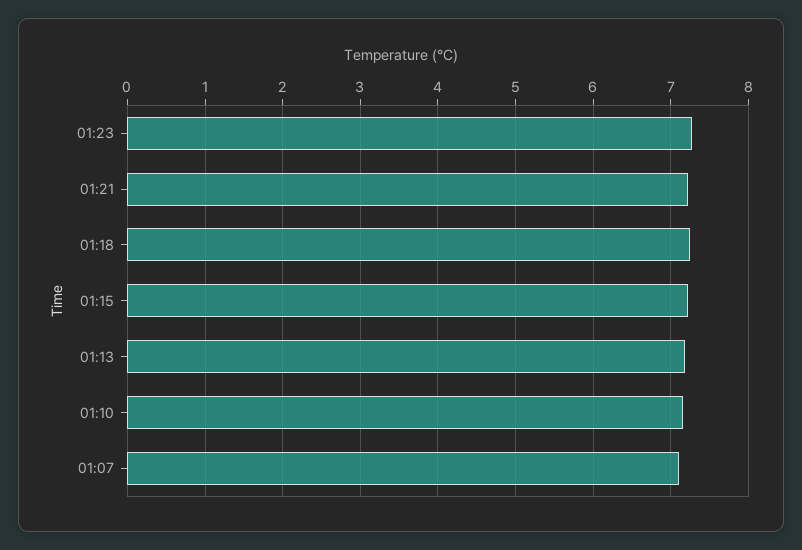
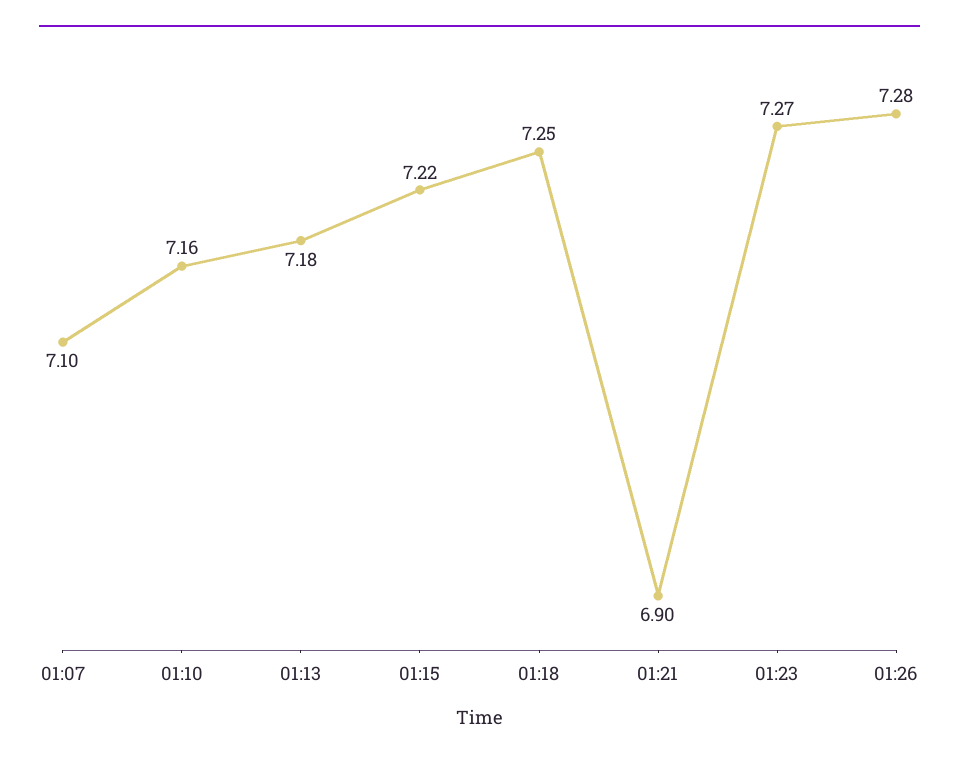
01:21: 7.2 -> 6.9
01:26: none -> 7.28

